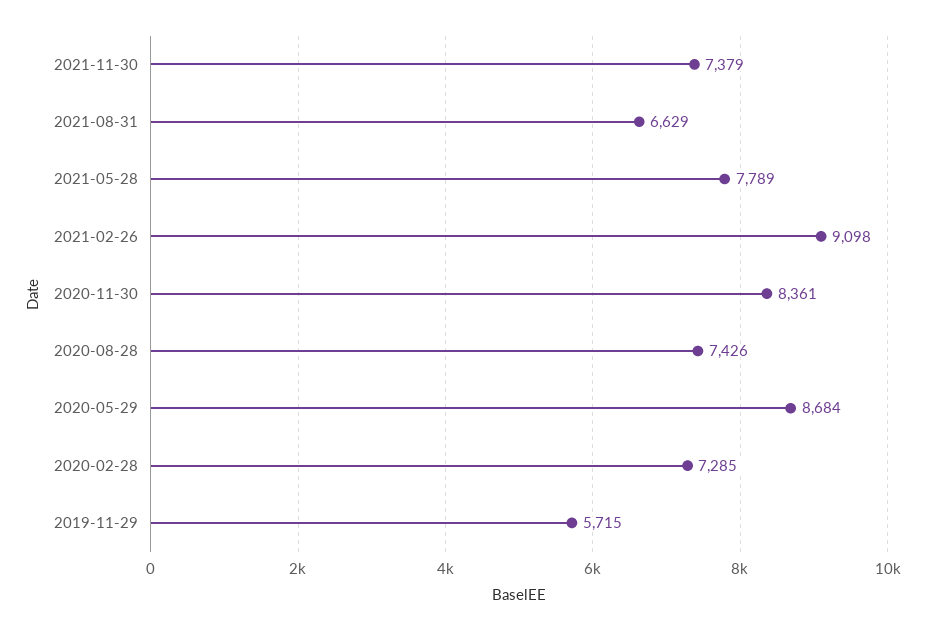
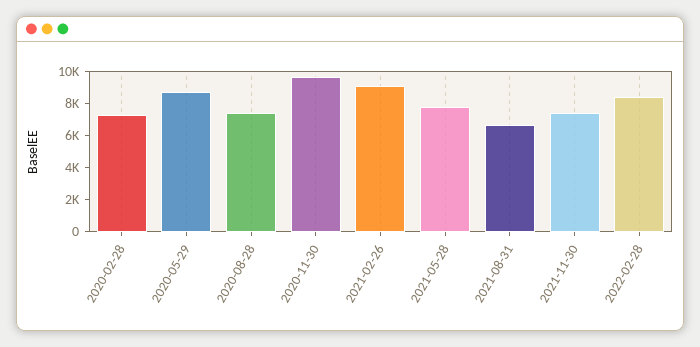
2020-11-30: 8361 -> 9500
2019-11-29: 5715 -> none
2022-02-28: none -> 8500

